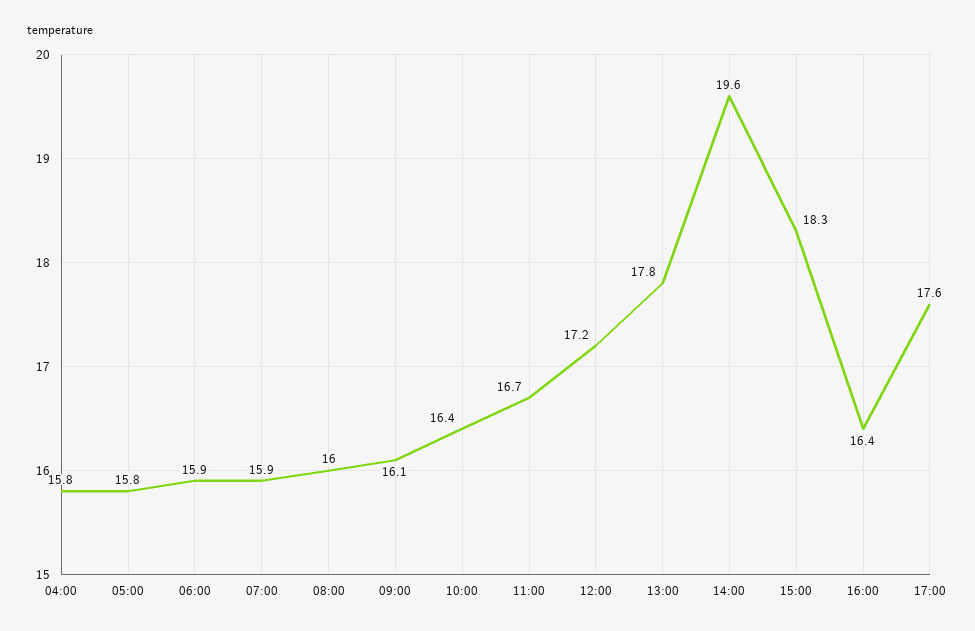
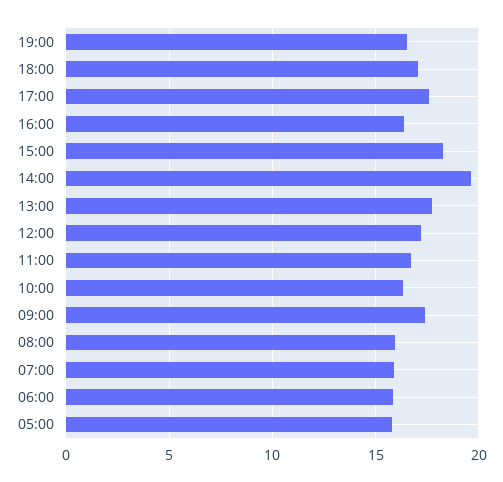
04:00: 15.8 -> none
09:00: 16.1 -> 17.5
19:00: none -> 16.5
18:00: none -> 17

